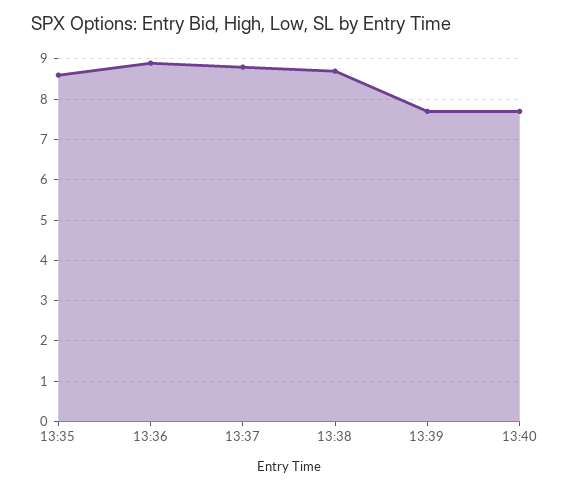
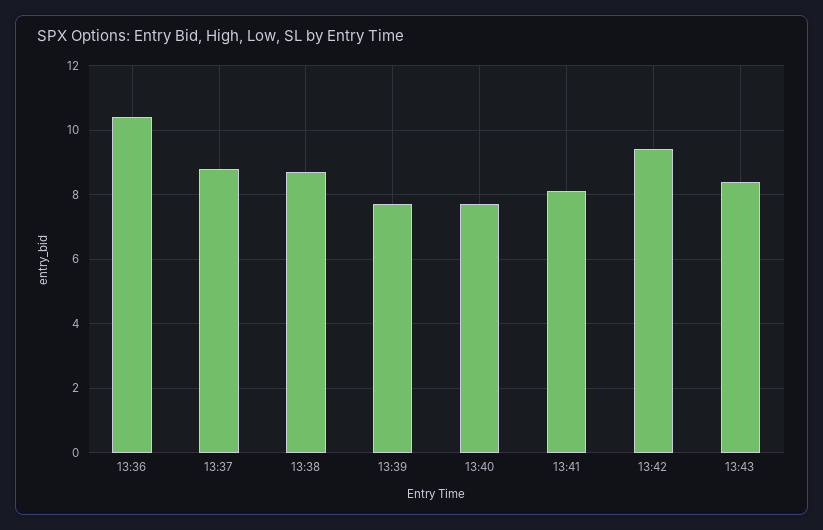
13:35: 8.5 -> none
13:36: 9 -> 10.5
13:41: none -> 8
13:42: none -> 9.5
13:43: none -> 8.5

